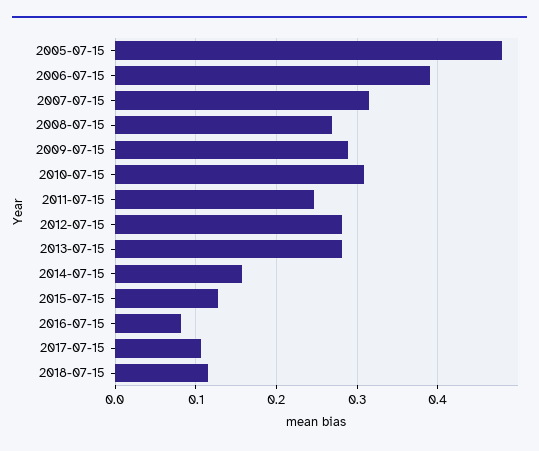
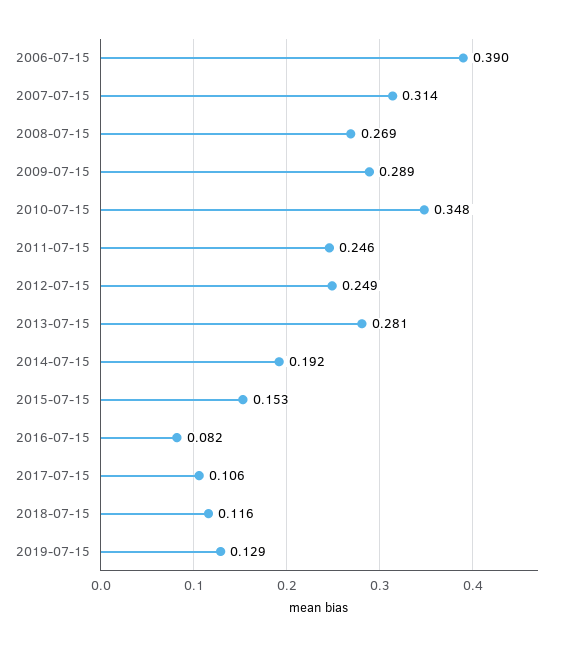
2005-07-15: 0.48 -> none
2010-07-15: 0.31 -> 0.348
2012-07-15: 0.28 -> 0.249
2014-07-15: 0.16 -> 0.192
2015-07-15: 0.13 -> 0.153
2019-07-15: none -> 0.129

